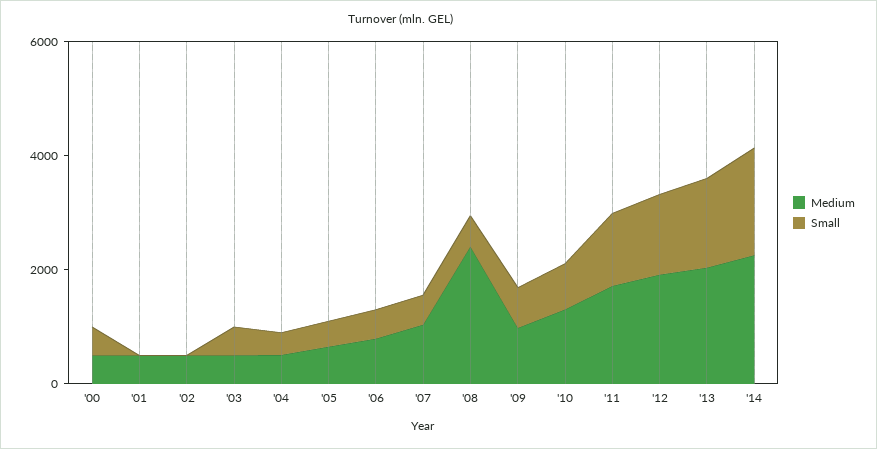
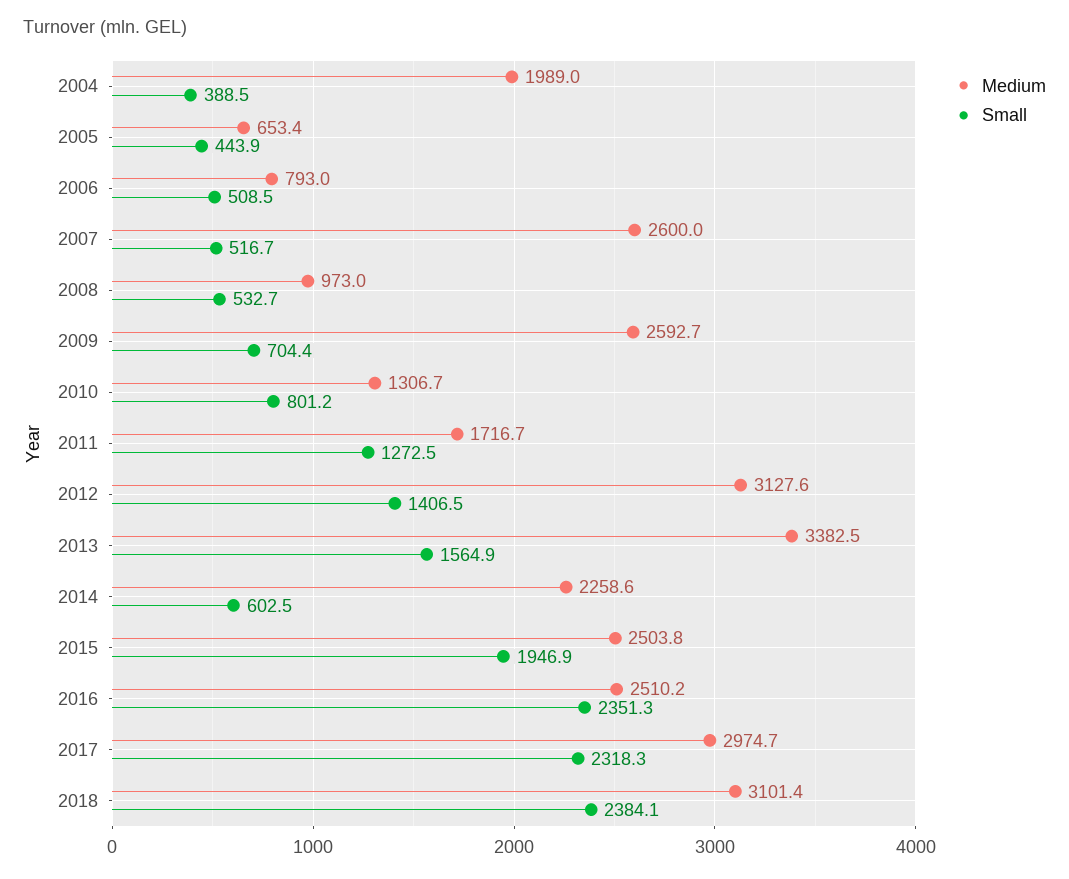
Medium, '00: 500 -> none
Small, '00: 500 -> none
Medium, '01: 500 -> none
Small, '01: 0 -> none
Medium, '02: 500 -> none
Small, '02: 0 -> none
Medium, '03: 500 -> none
Small, '03: 500 -> none
Medium, '04: 500 -> 1989
Medium, '07: 1000 -> 2600
Medium, '08: 2500 -> 973
Medium, '09: 1000 -> 2592.7
Medium, '12: 2000 -> 3127.6
Medium, '13: 2000 -> 3382.5
Small, '14: 2000 -> 602.5
Medium, 2015: none -> 2503.8
Small, 2015: none -> 1946.9
Medium, 2016: none -> 2510.2
Small, 2016: none -> 2351.3
Medium, 2017: none -> 2974.7
Small, 2017: none -> 2318.3
Medium, 2018: none -> 3101.4
Small, 2018: none -> 2384.1

